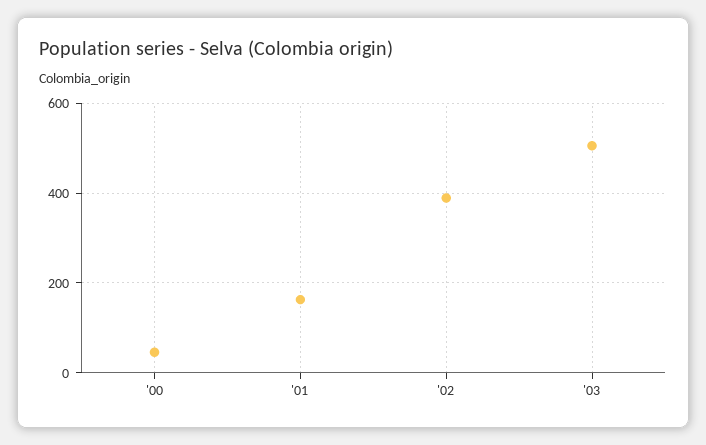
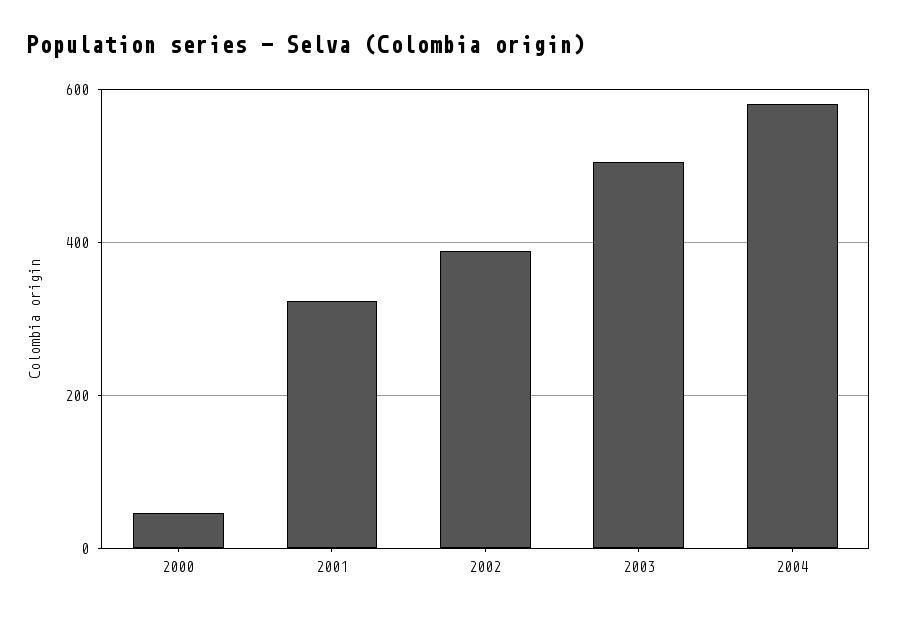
'01: 160 -> 320
2004: none -> 580

